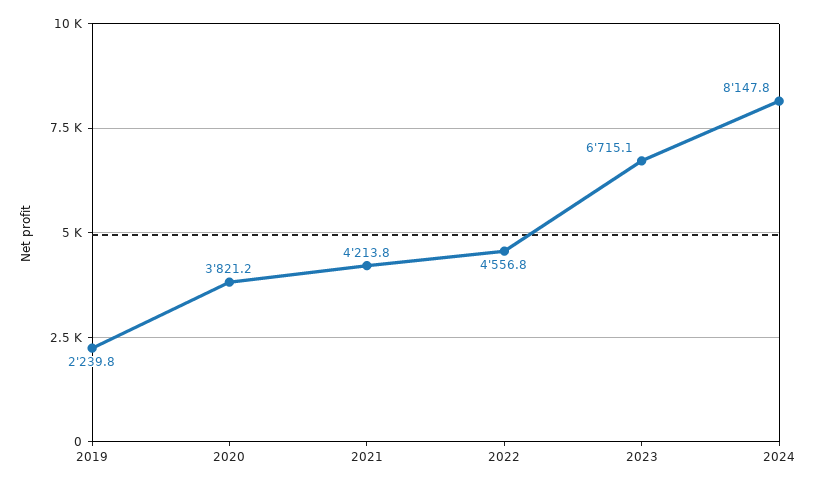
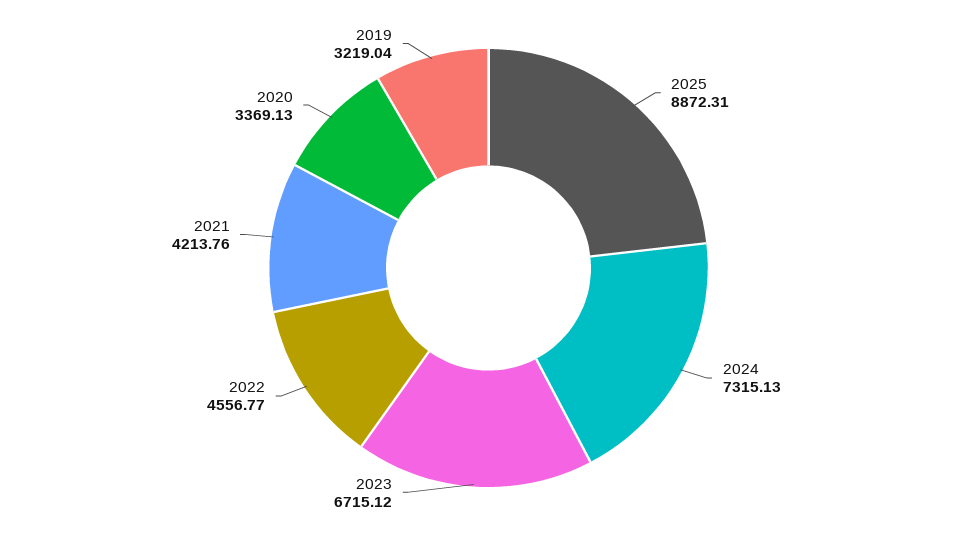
2019: 2239.8 -> 3219.04
2020: 3821.2 -> 3369.13
2024: 8147.8 -> 7315.13
2025: none -> 8872.31

